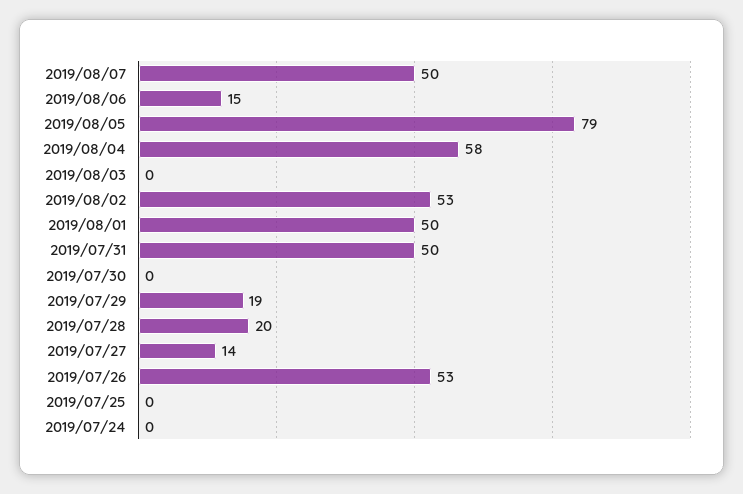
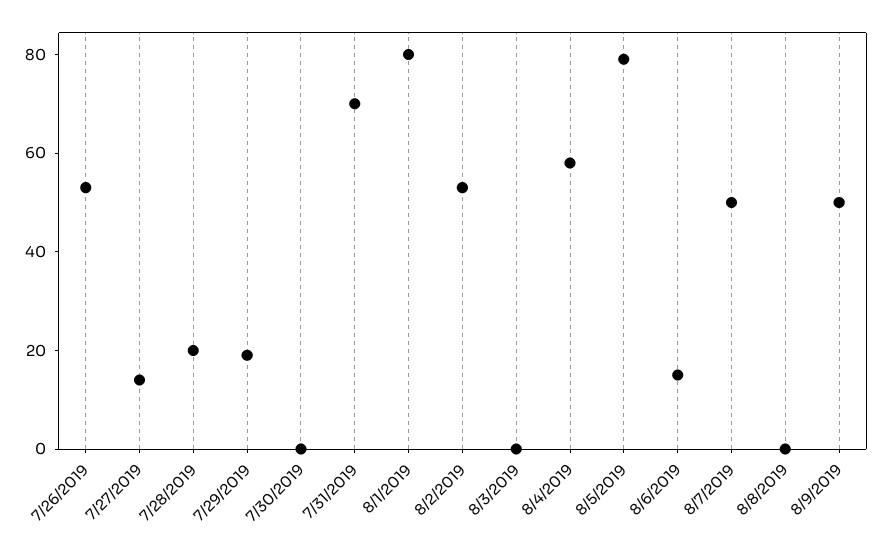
2019/08/01: 50 -> 80
2019/07/31: 50 -> 70
2019/07/25: 0 -> none
2019/07/24: 0 -> none
8/8/2019: none -> 0
8/9/2019: none -> 50

